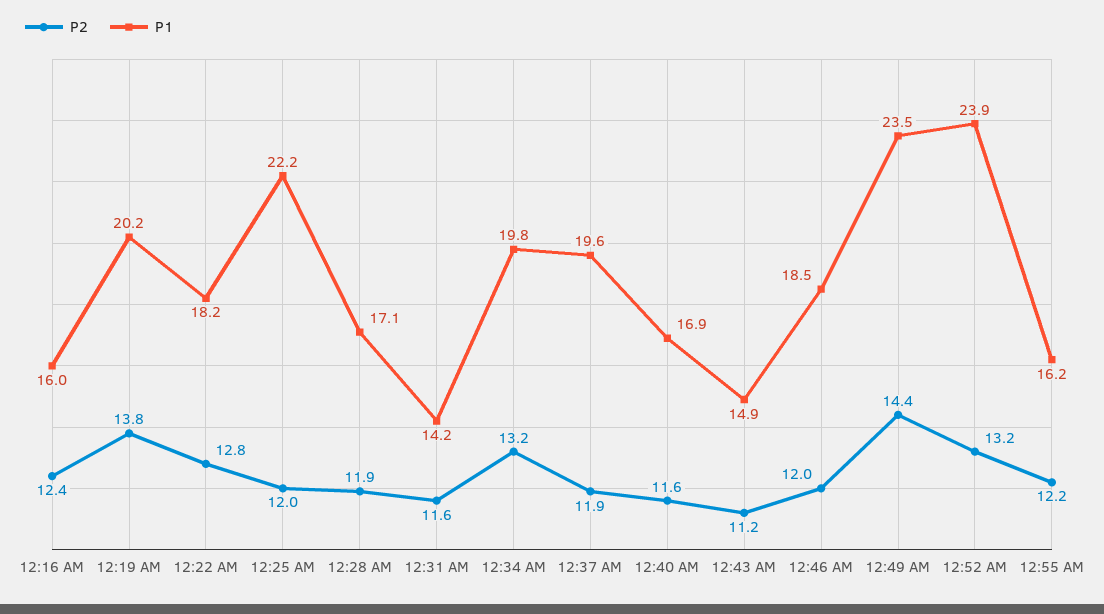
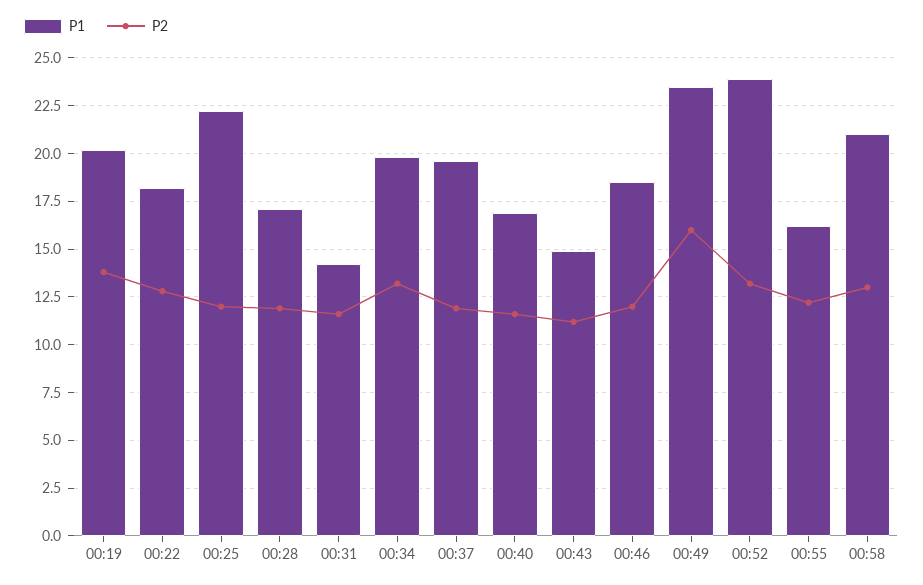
P2, 12:16 AM: 12.4 -> none
P1, 12:16 AM: 16 -> none
P2, 12:49 AM: 14.4 -> 16
P1, 00:58: none -> 21
P2, 00:58: none -> 13

